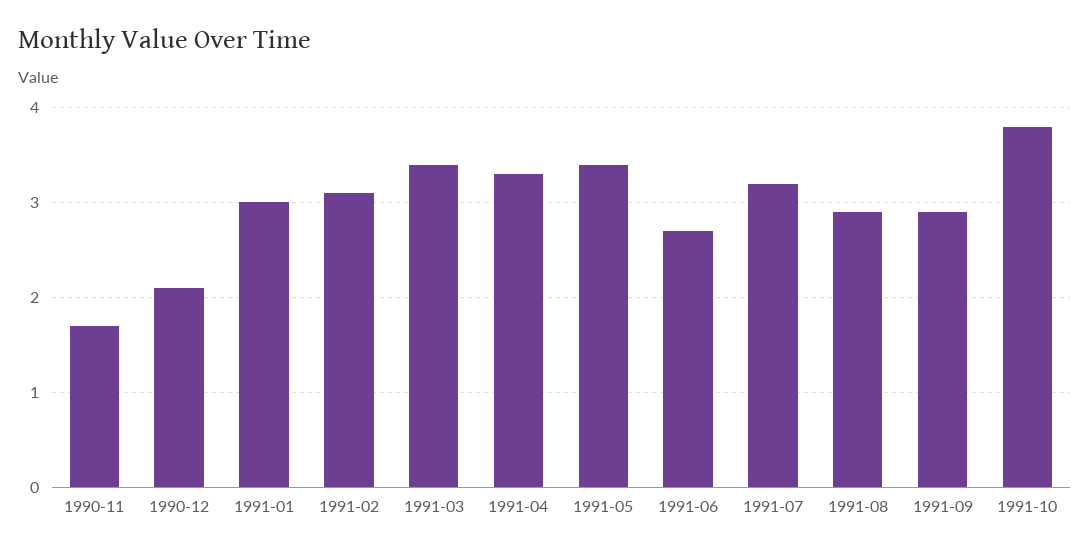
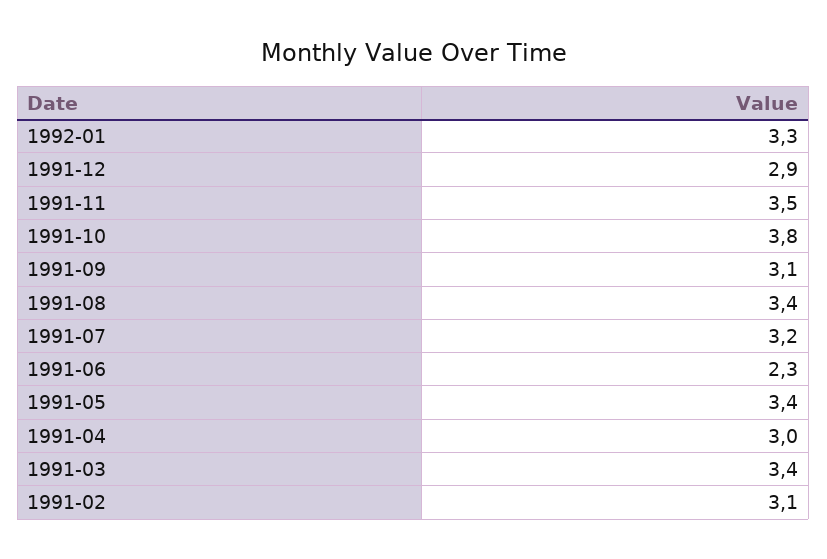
1990-11: 1.7 -> none
1990-12: 2.1 -> none
1991-01: 3 -> none
1991-04: 3.3 -> 3
1991-06: 2.7 -> 2.3
1991-08: 2.9 -> 3.4
1991-09: 2.9 -> 3.1
1992-01: none -> 3.3
1991-12: none -> 2.9
1991-11: none -> 3.5

